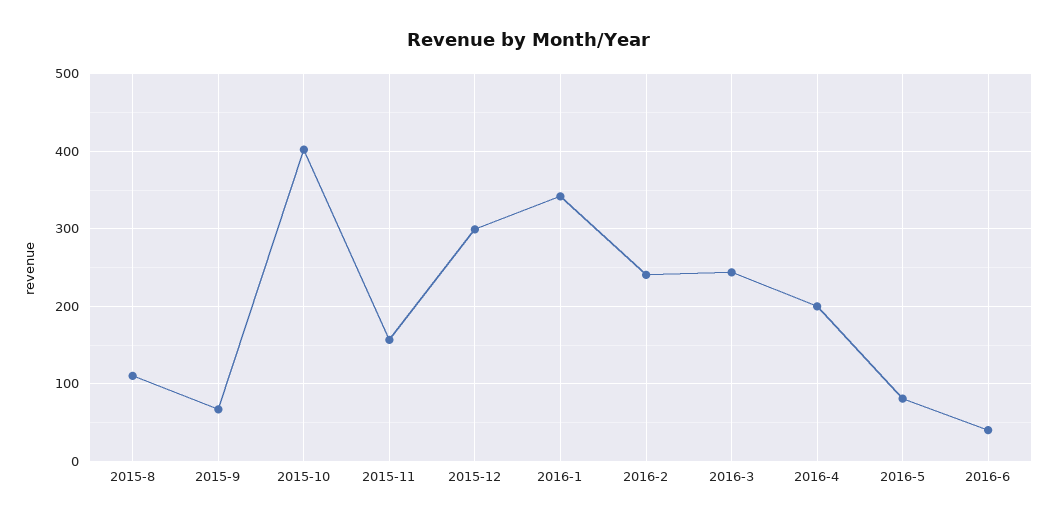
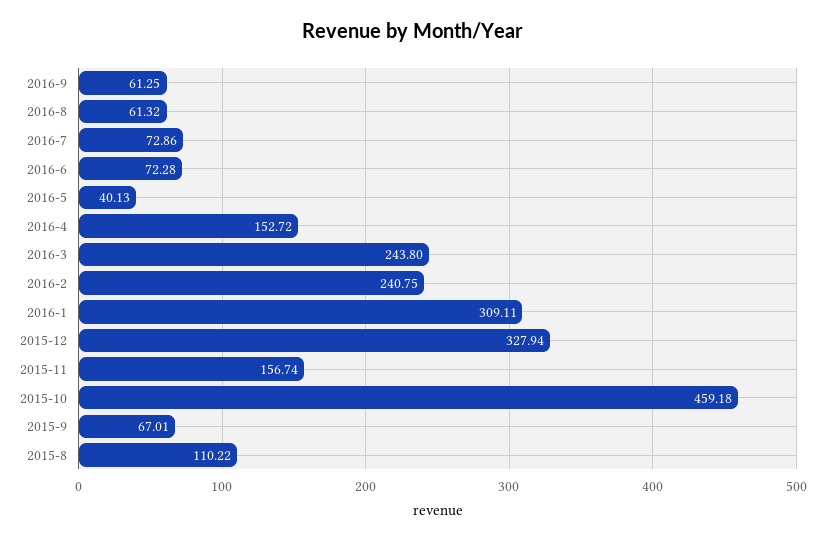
2015-10: 400 -> 459.18
2015-12: 300 -> 327.94
2016-1: 340 -> 309.11
2016-4: 200 -> 152.72
2016-5: 80 -> 40.13
2016-6: 40 -> 72.28
2016-9: none -> 61.25
2016-8: none -> 61.32
2016-7: none -> 72.86

